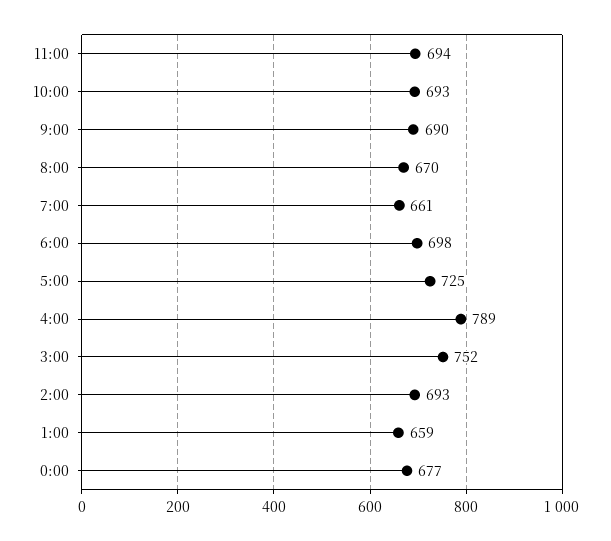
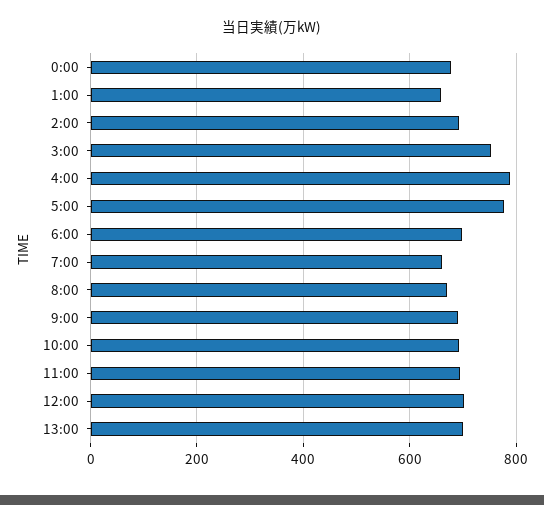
5:00: 725 -> 780
12:00: none -> 700
13:00: none -> 700

